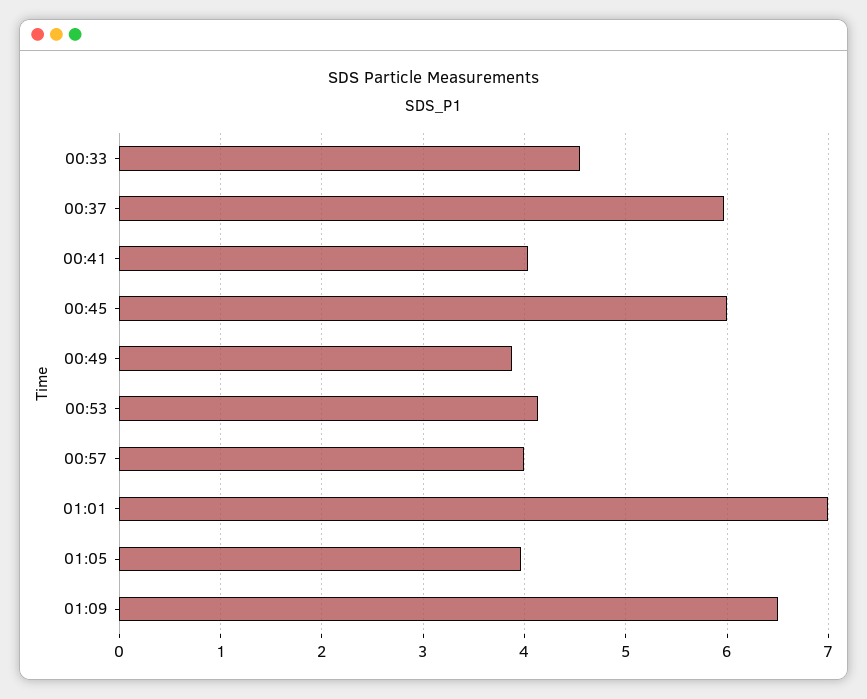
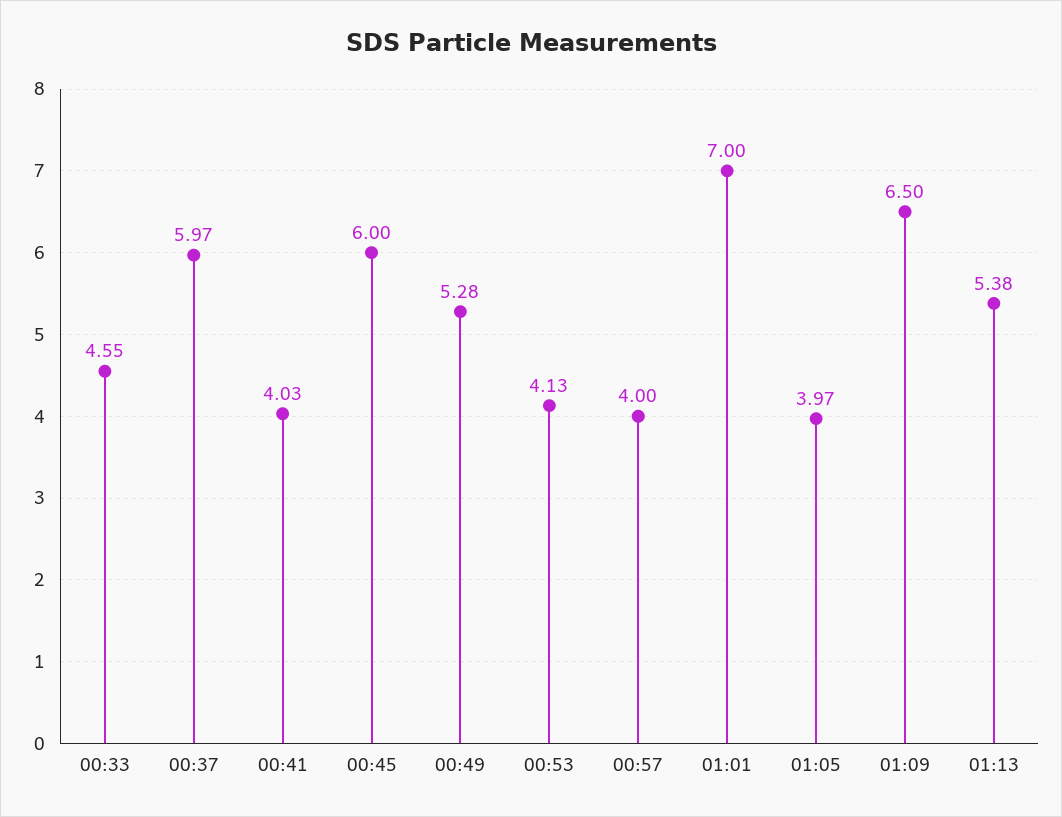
00:49: 3.9 -> 5.28
01:13: none -> 5.38

